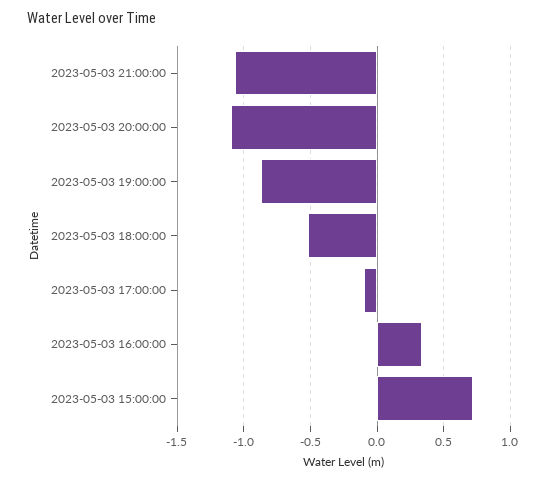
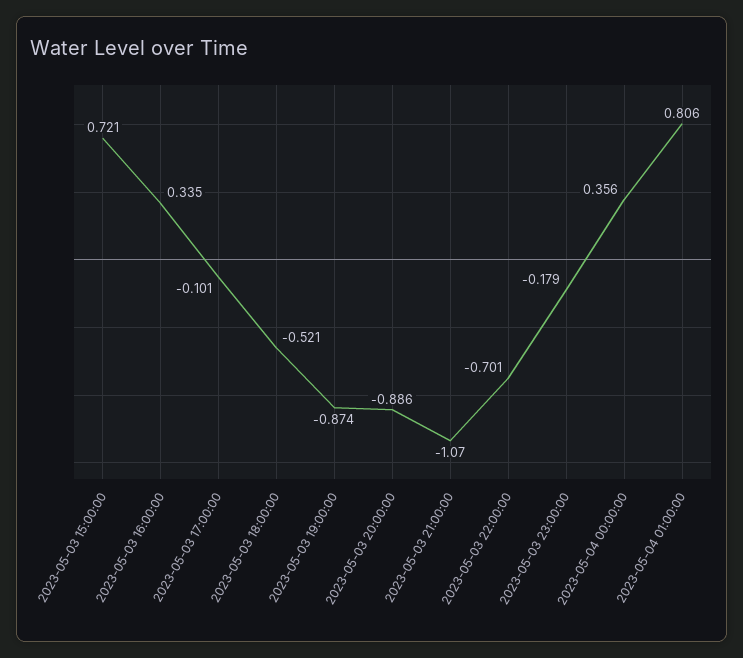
2023-05-03 20:00:00: -1.1 -> -0.886
2023-05-03 22:00:00: none -> -0.701
2023-05-03 23:00:00: none -> -0.179
2023-05-04 00:00:00: none -> 0.356
2023-05-04 01:00:00: none -> 0.806

